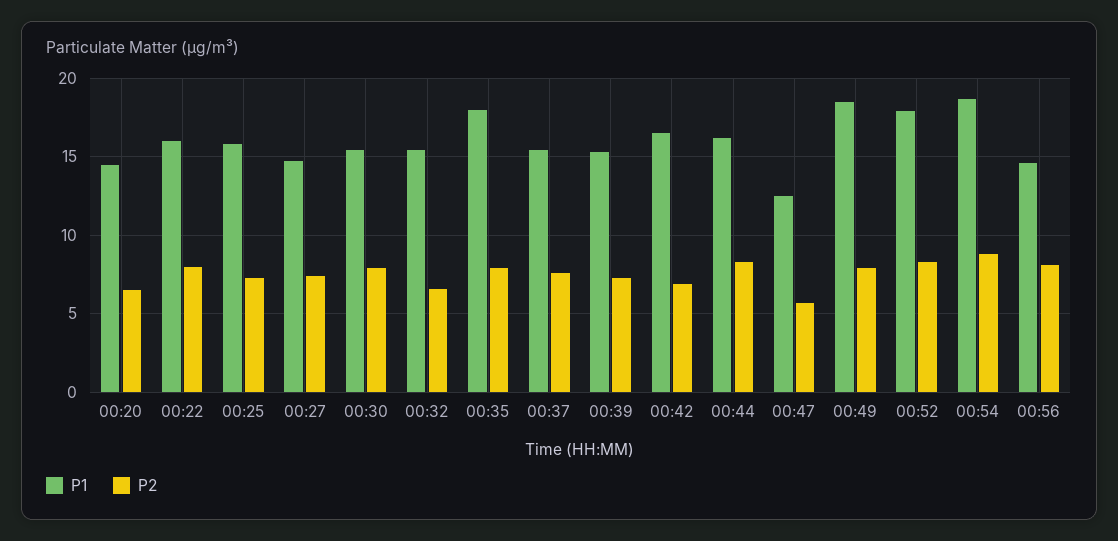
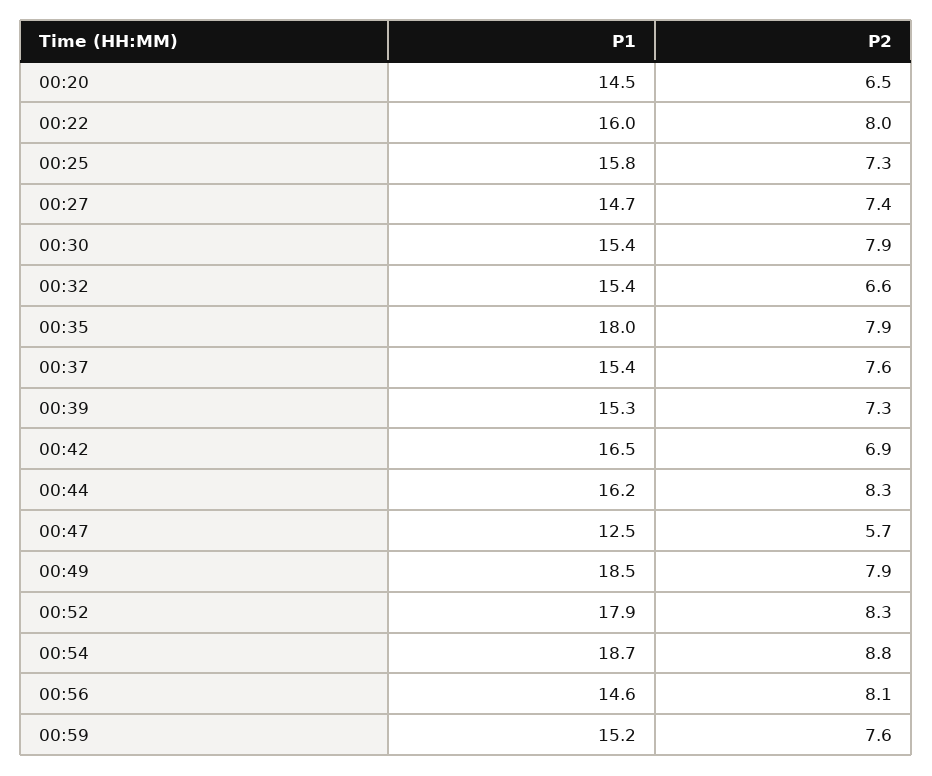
P1, 00:59: none -> 15.2
P2, 00:59: none -> 7.6

